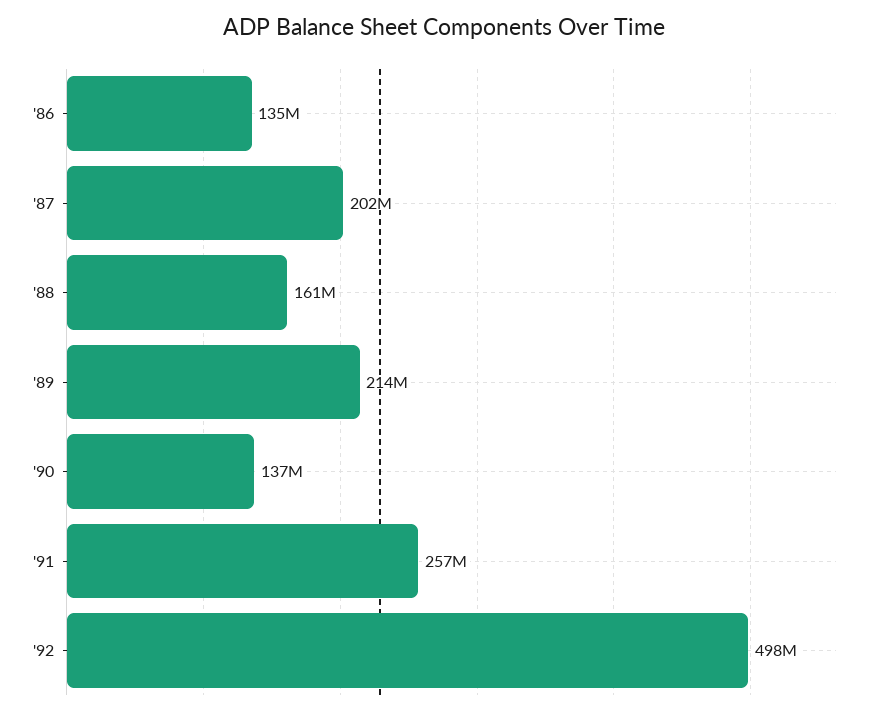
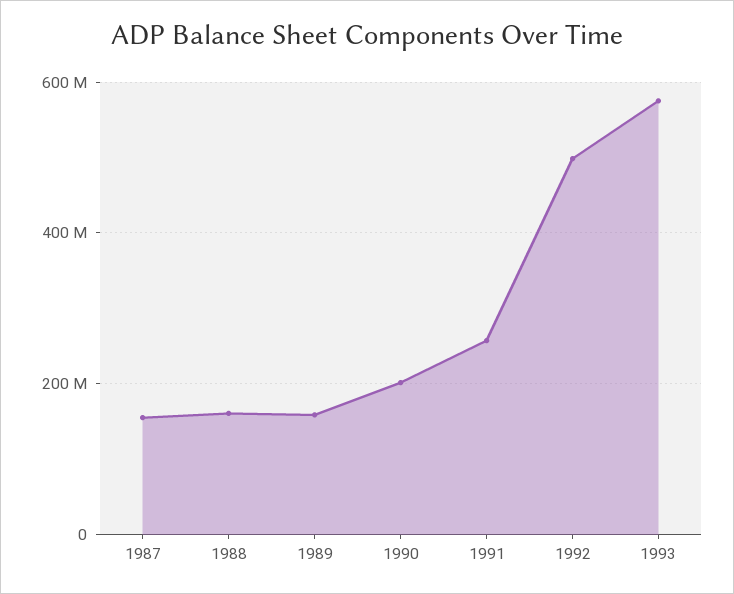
'86: 135000000 -> none
'87: 202000000 -> 160000000
'89: 214000000 -> 160000000
'90: 137000000 -> 200000000
1993: none -> 580000000

